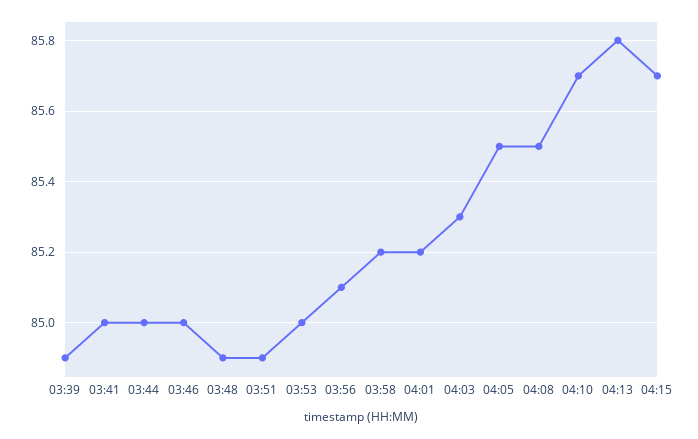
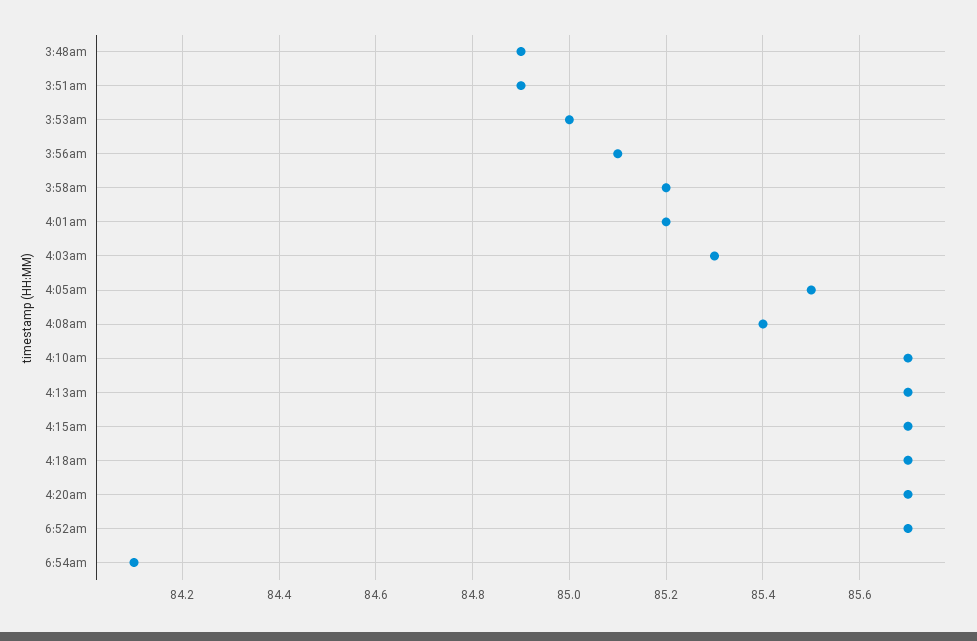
03:39: 84.9 -> none
03:41: 85 -> none
03:44: 85 -> none
03:46: 85 -> none
04:08: 85.5 -> 85.4
04:13: 85.8 -> 85.7
4:18am: none -> 85.7
4:20am: none -> 85.7
6:52am: none -> 85.7
6:54am: none -> 84.1

